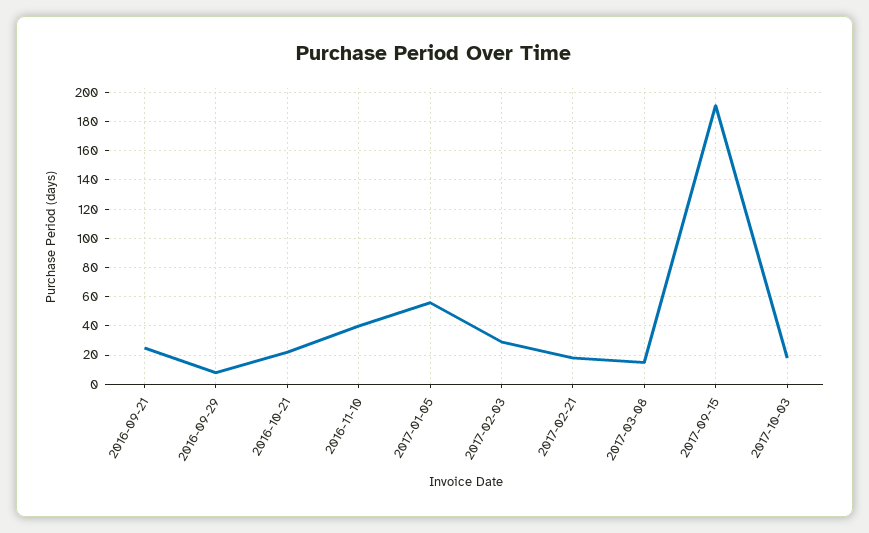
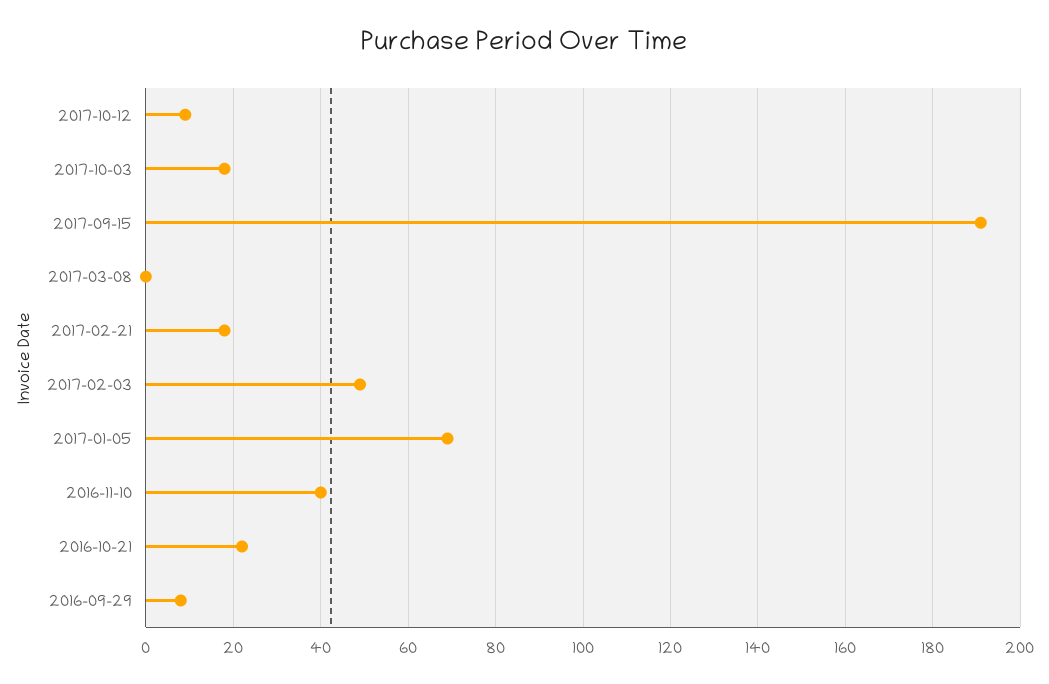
2016-09-21: 25 -> none
2017-01-05: 55 -> 70
2017-02-03: 30 -> 50
2017-03-08: 15 -> 0
2017-10-12: none -> 10

